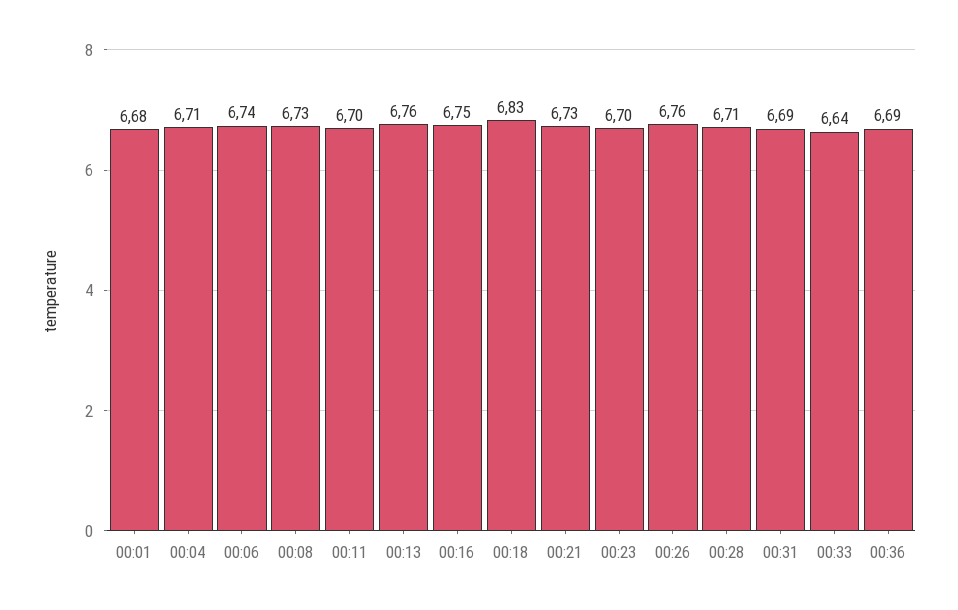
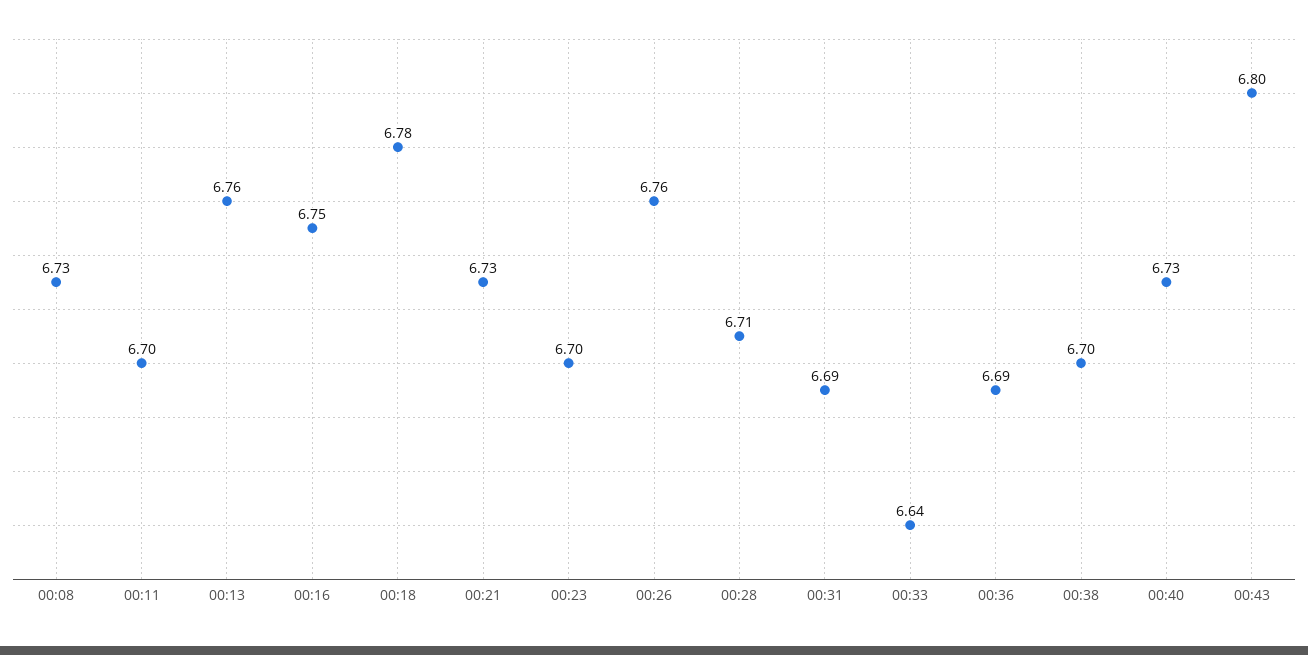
00:01: 6.68 -> none
00:04: 6.71 -> none
00:06: 6.74 -> none
00:18: 6.83 -> 6.78
00:38: none -> 6.7
00:40: none -> 6.73
00:43: none -> 6.8

